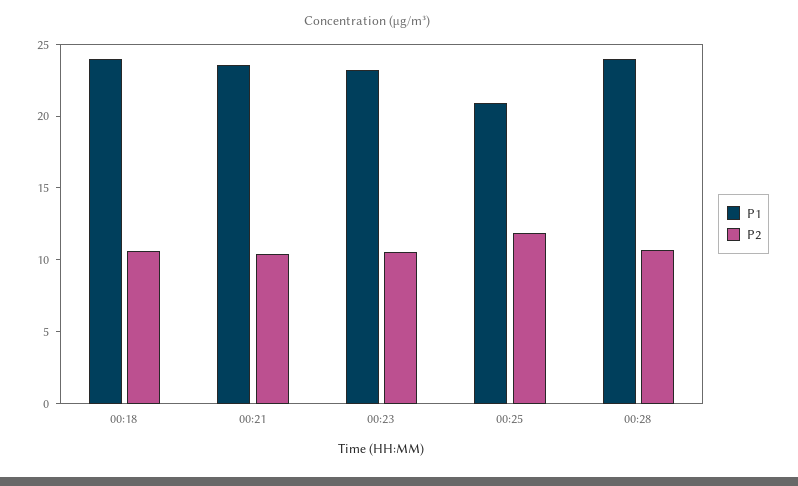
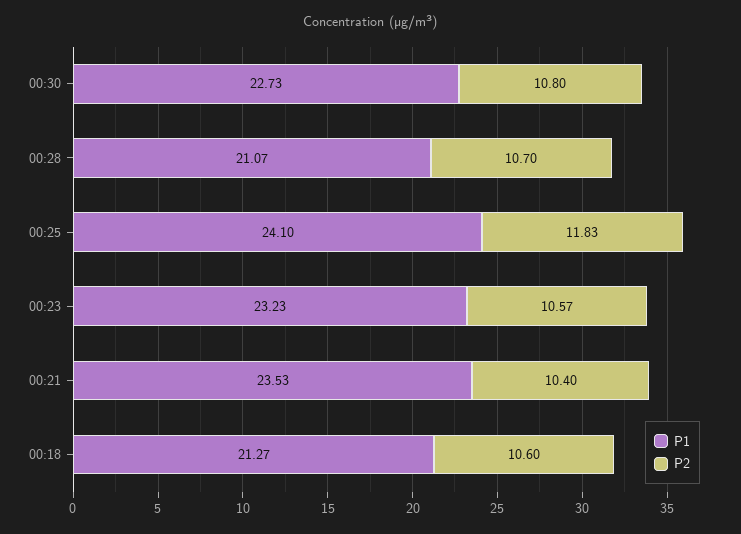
P1, 00:18: 24 -> 21.27
P1, 00:25: 21 -> 24.1
P1, 00:28: 24 -> 21.07
P1, 00:30: none -> 22.73
P2, 00:30: none -> 10.8

